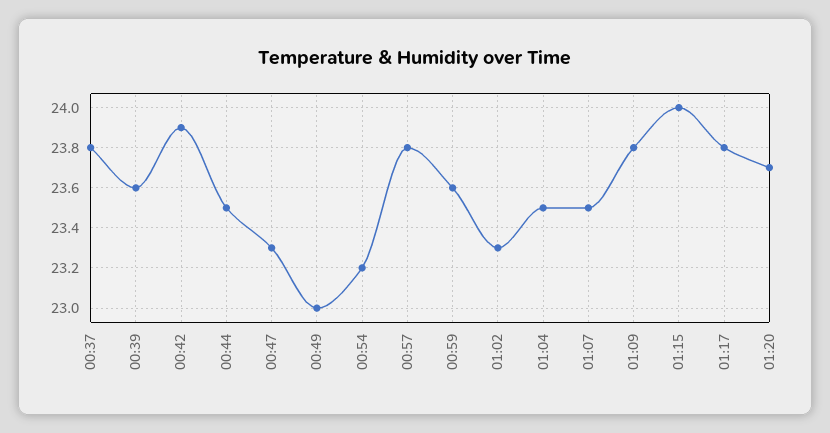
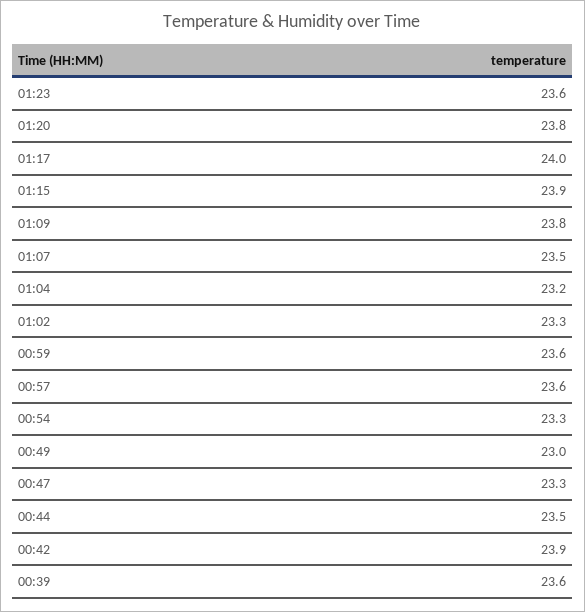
00:37: 23.8 -> none
00:54: 23.2 -> 23.3
00:57: 23.8 -> 23.6
01:04: 23.5 -> 23.2
01:15: 24 -> 23.9
01:17: 23.8 -> 24
01:20: 23.7 -> 23.8
01:23: none -> 23.6

